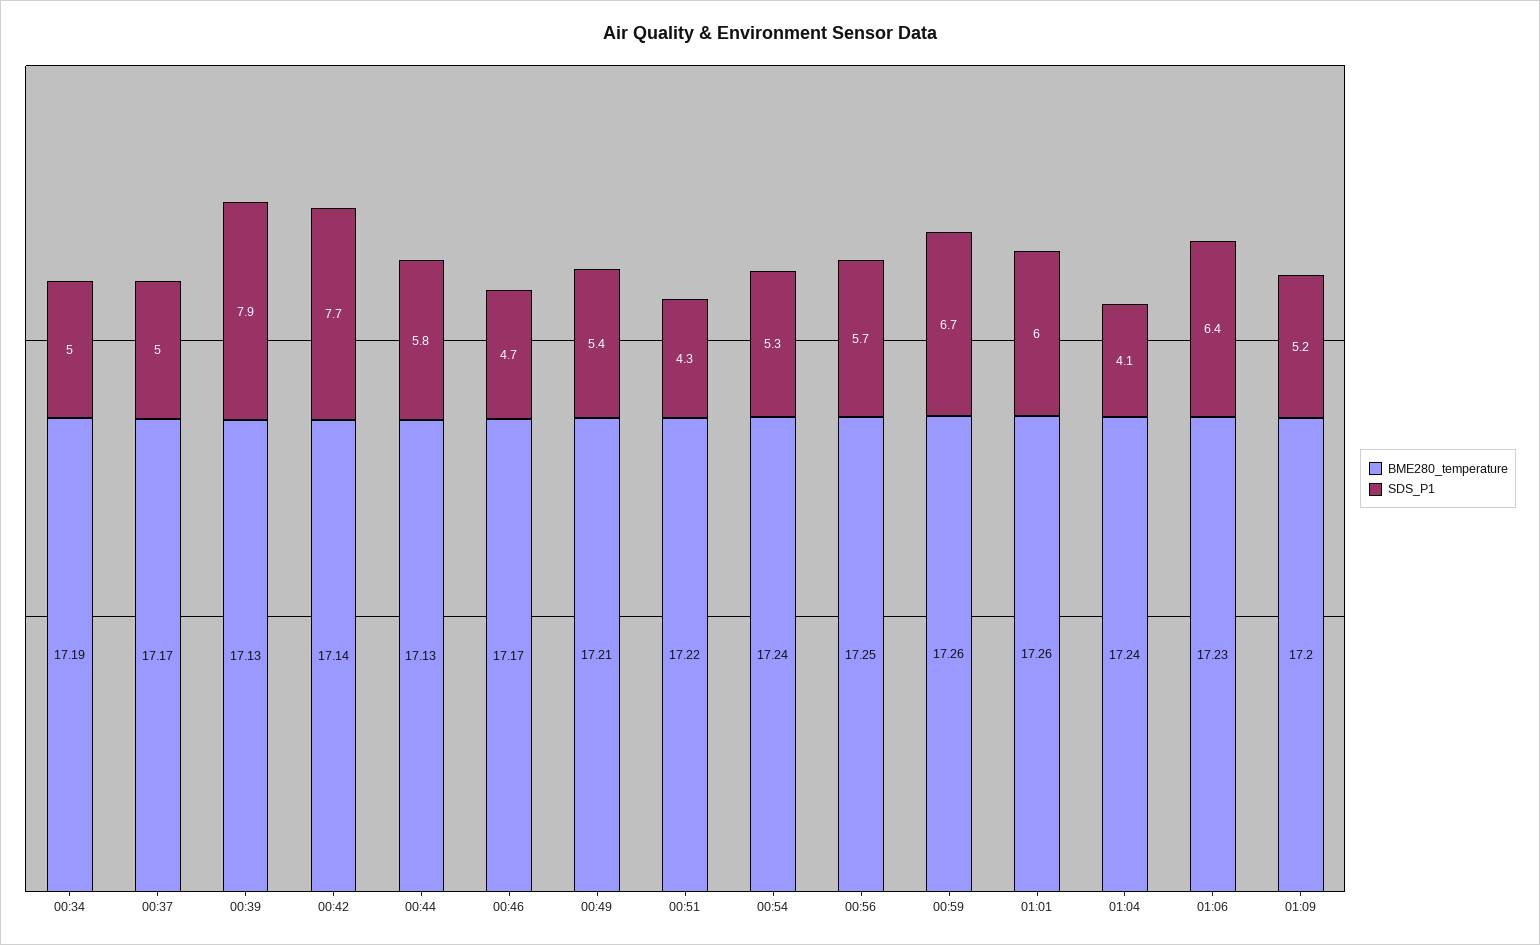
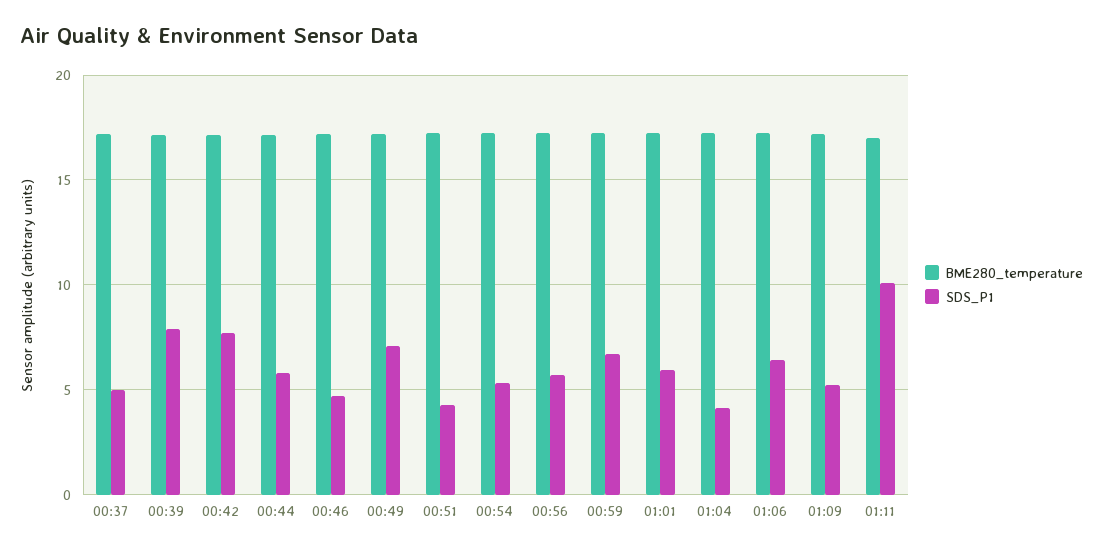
BME280_temperature, 00:34: 17.19 -> none
SDS_P1, 00:34: 5 -> none
SDS_P1, 00:49: 5.4 -> 7
BME280_temperature, 01:11: none -> 17
SDS_P1, 01:11: none -> 10

